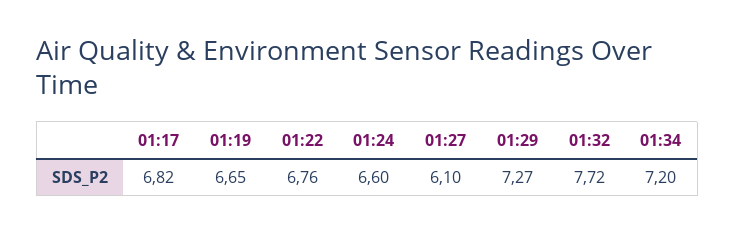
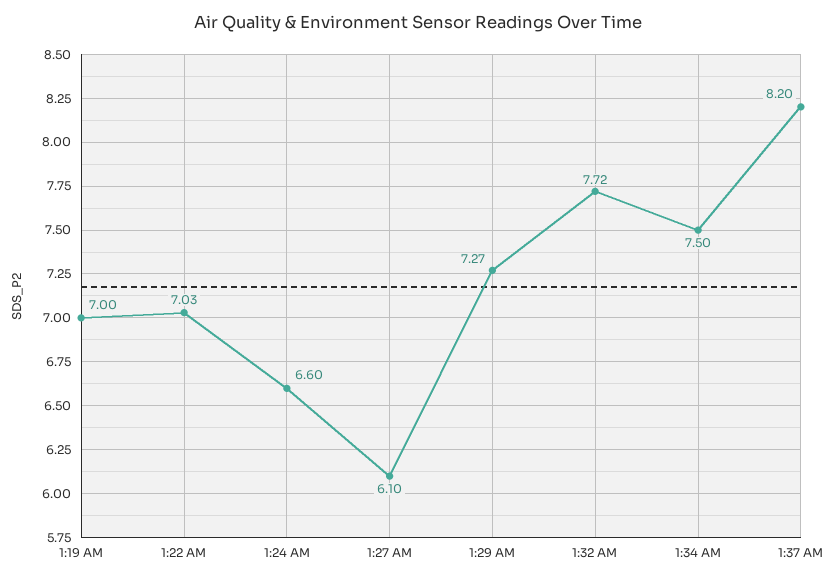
01:17: 6.82 -> none
01:19: 6.65 -> 7
01:22: 6.76 -> 7.03
01:34: 7.2 -> 7.5
1:37 AM: none -> 8.2

